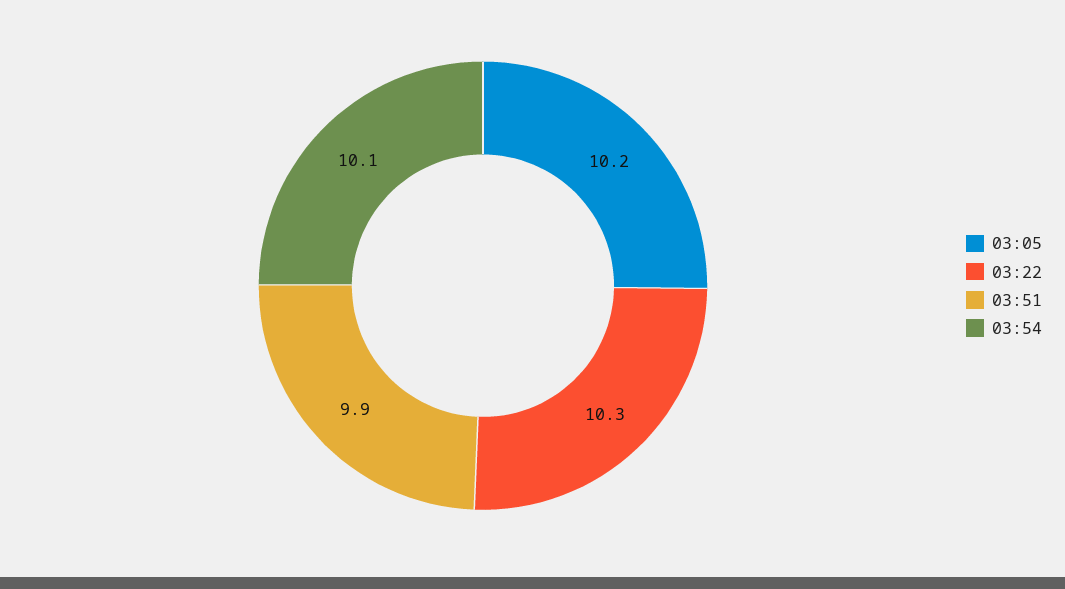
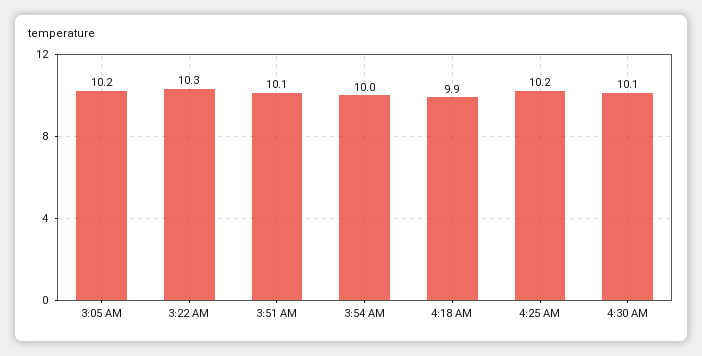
03:51: 9.9 -> 10.1
03:54: 10.1 -> 10
4:18 AM: none -> 9.9
4:25 AM: none -> 10.2
4:30 AM: none -> 10.1

